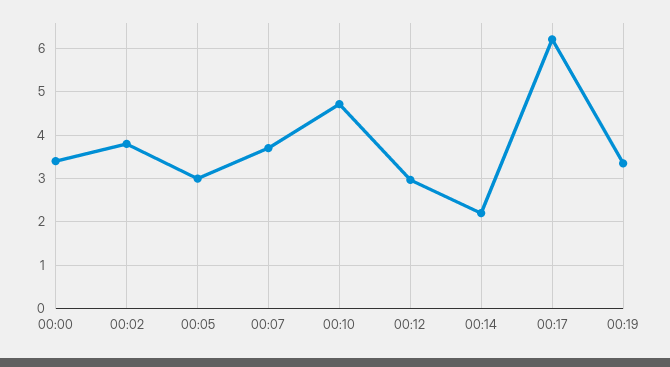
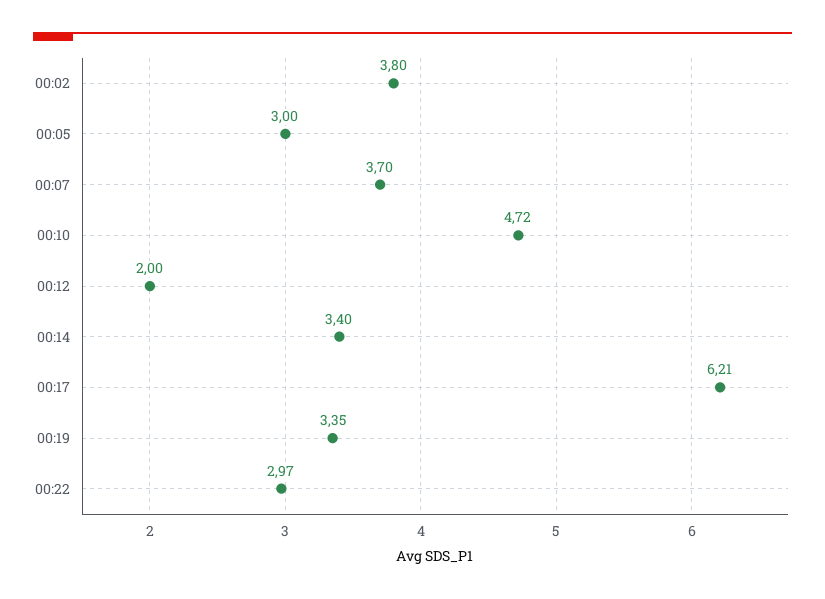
00:00: 3.4 -> none
00:12: 3 -> 2
00:14: 2.2 -> 3.4
00:22: none -> 2.97

